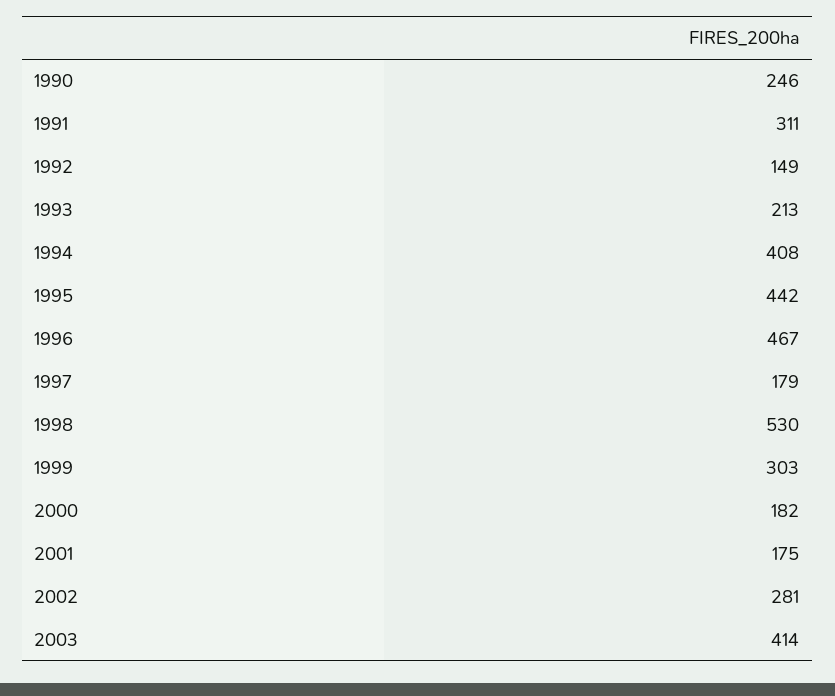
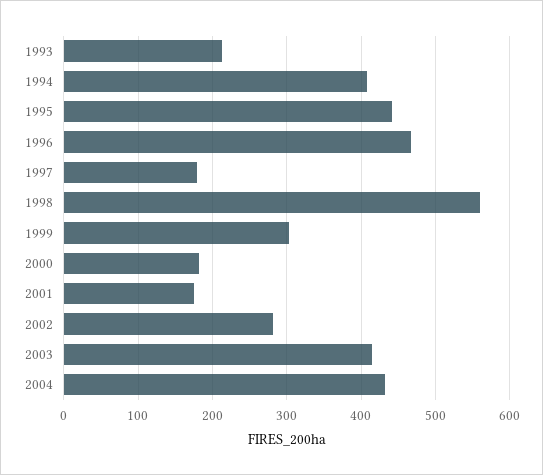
1990: 246 -> none
1991: 311 -> none
1992: 149 -> none
1998: 530 -> 560
2004: none -> 430

